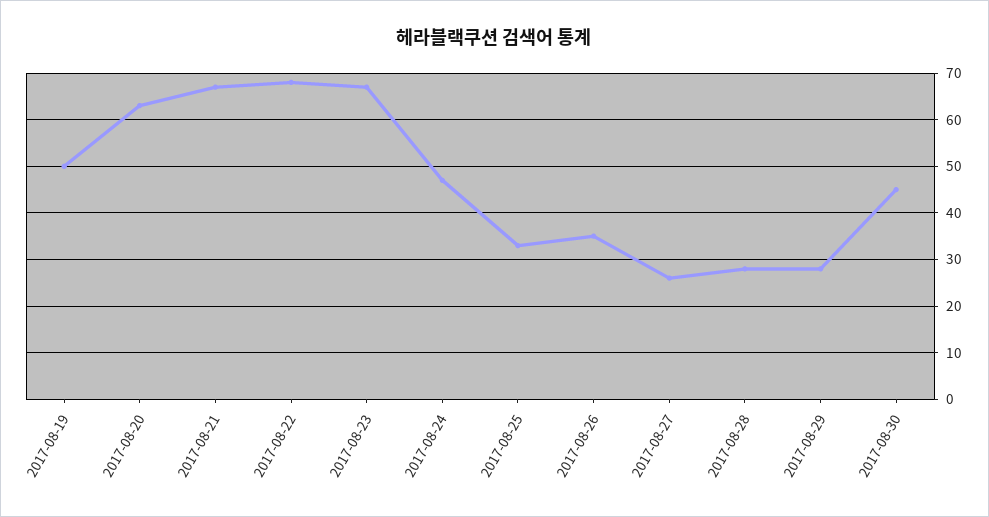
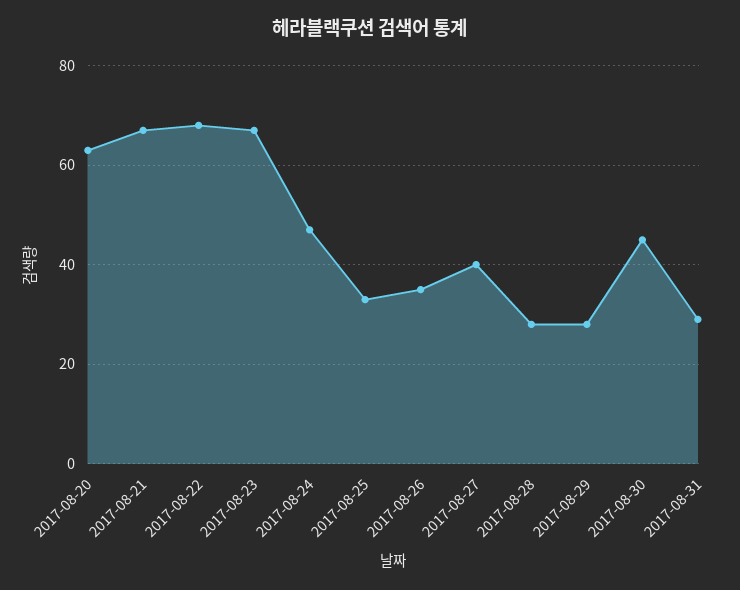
2017-08-19: 50 -> none
2017-08-27: 25 -> 40
2017-08-31: none -> 30

